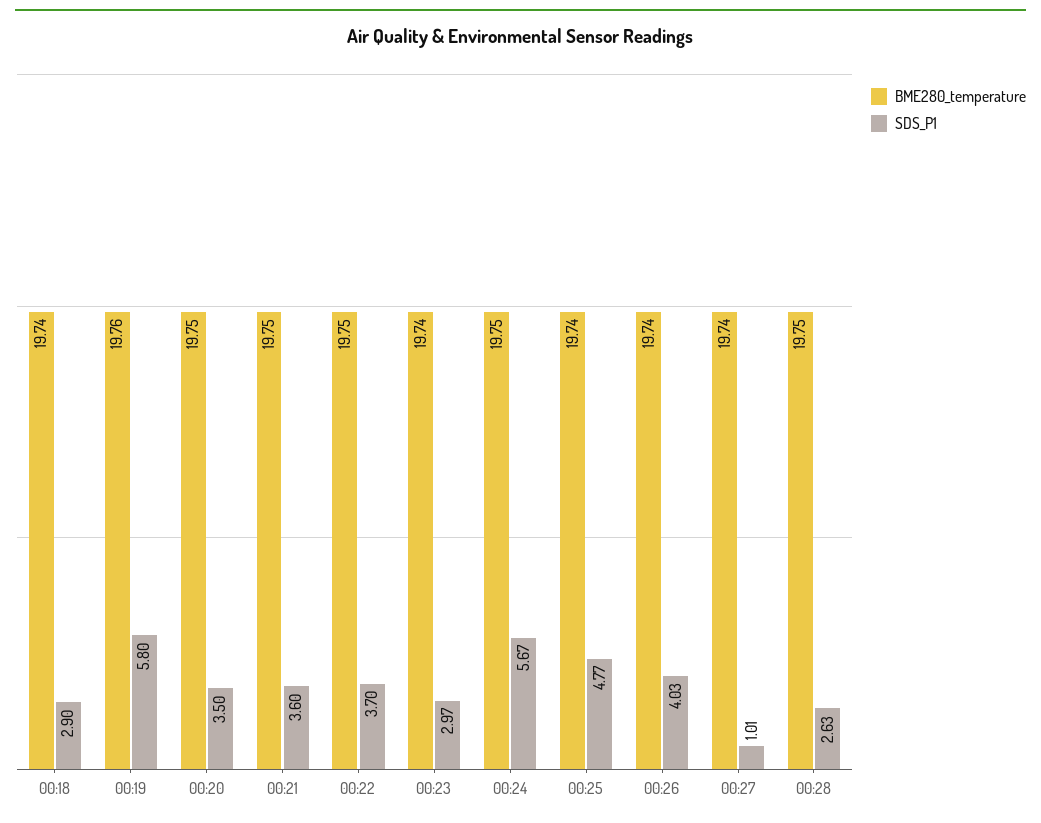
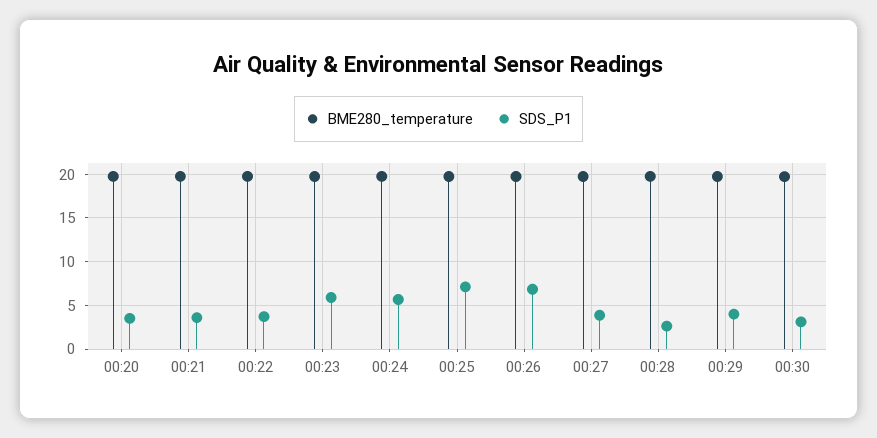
BME280_temperature, 00:18: 19.74 -> none
SDS_P1, 00:18: 2.9 -> none
BME280_temperature, 00:19: 19.76 -> none
SDS_P1, 00:19: 5.8 -> none
SDS_P1, 00:23: 2.97 -> 6
SDS_P1, 00:25: 4.77 -> 7
SDS_P1, 00:26: 4.03 -> 7
SDS_P1, 00:27: 1.01 -> 4
BME280_temperature, 00:29: none -> 20
SDS_P1, 00:29: none -> 4
BME280_temperature, 00:30: none -> 20
SDS_P1, 00:30: none -> 3

